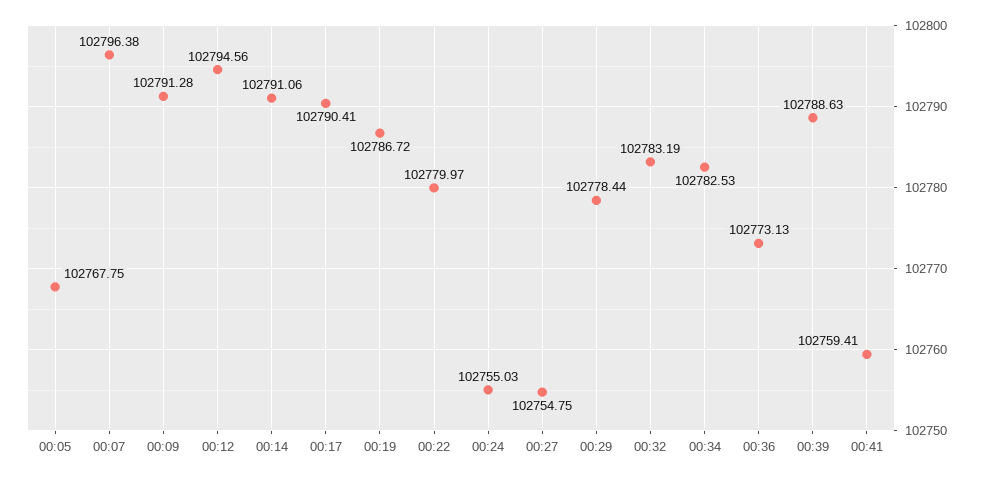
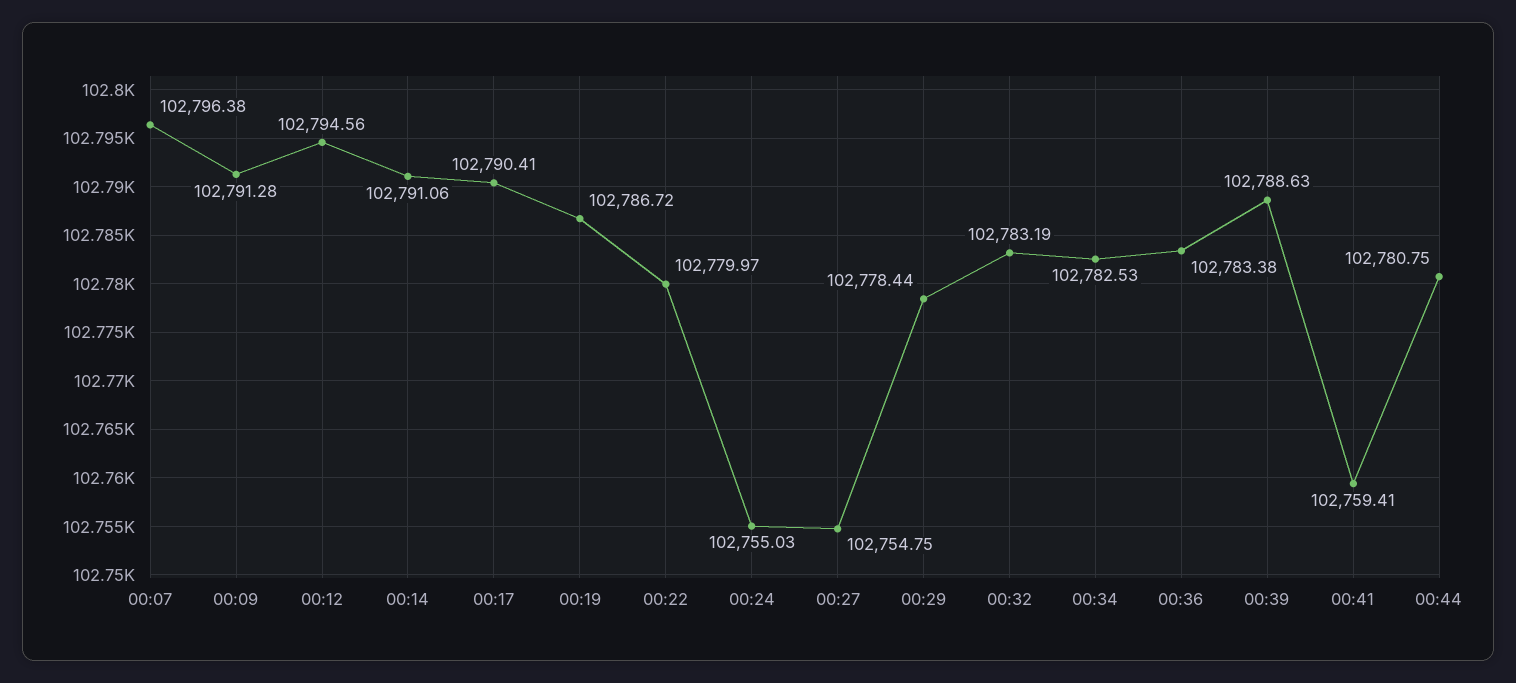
00:05: 102767.75 -> none
00:36: 102773.13 -> 102783.38
00:44: none -> 102780.75

